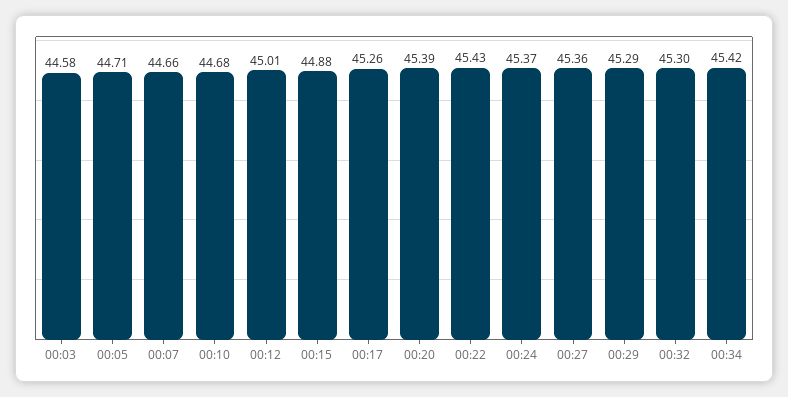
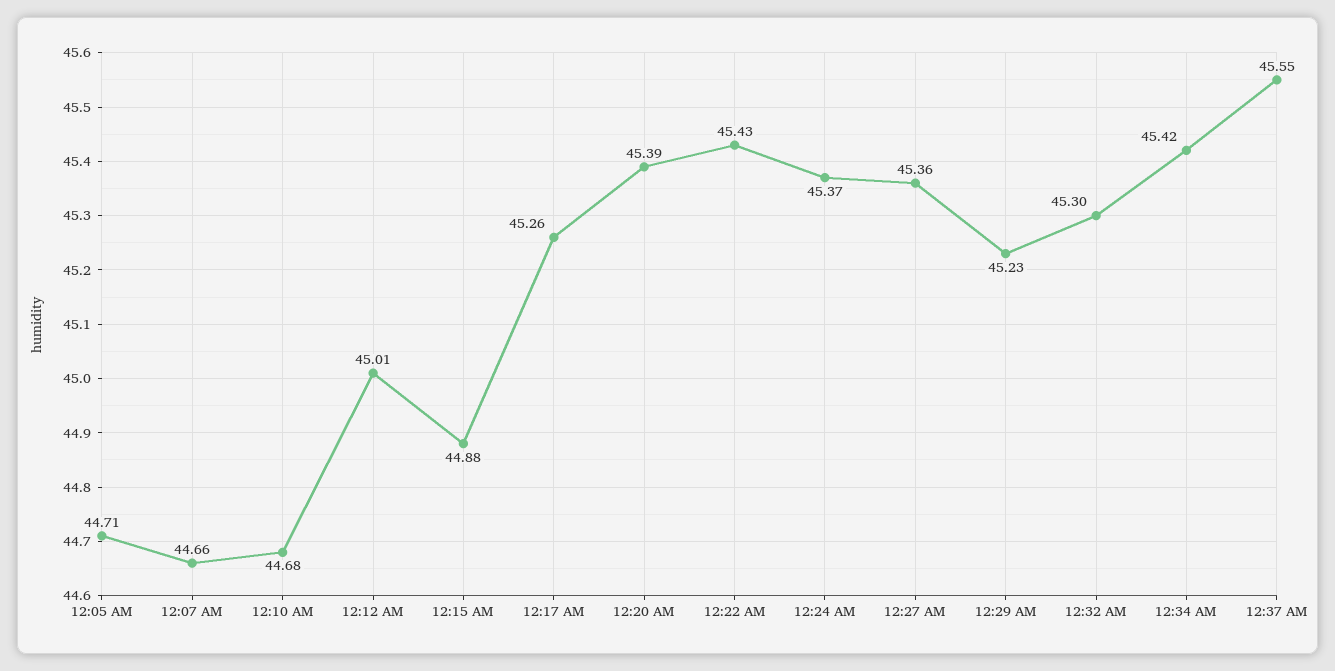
00:03: 44.58 -> none
00:29: 45.29 -> 45.23
12:37 AM: none -> 45.55

